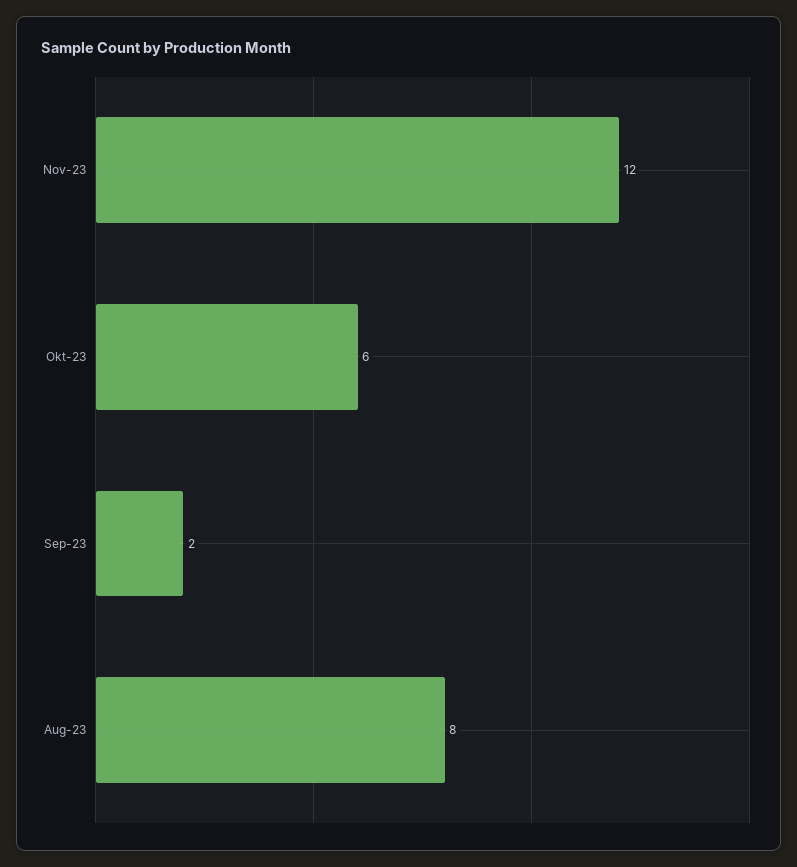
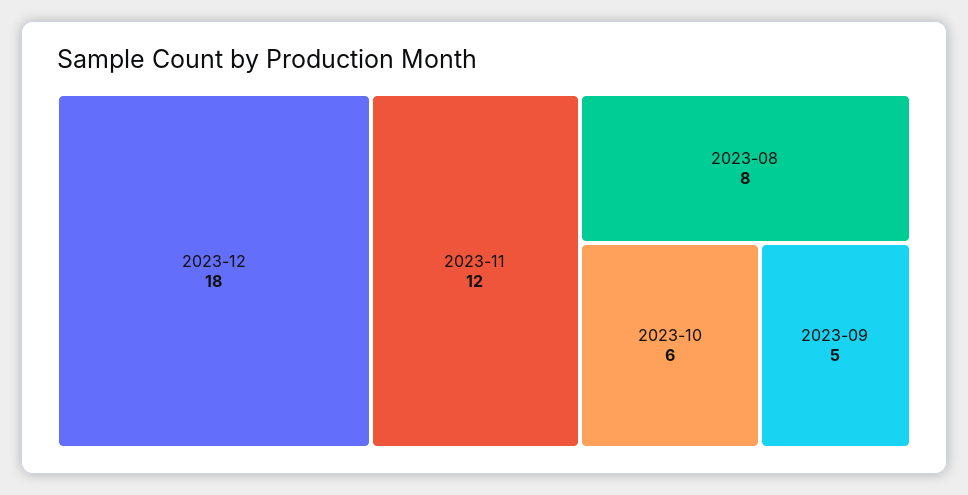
Sep-23: 2 -> 5
2023-12: none -> 18

